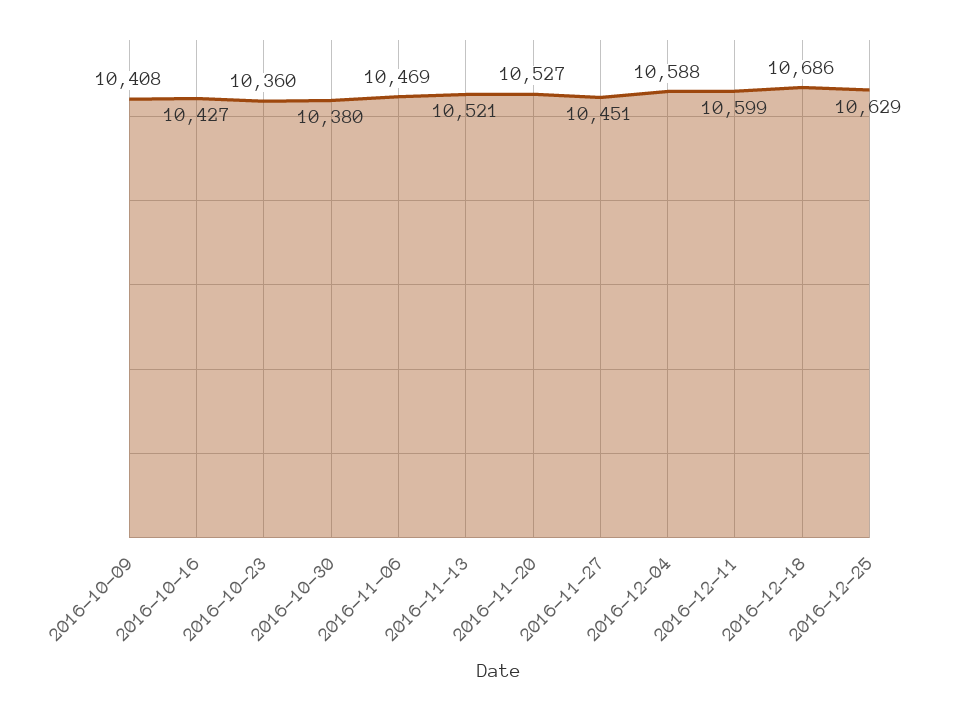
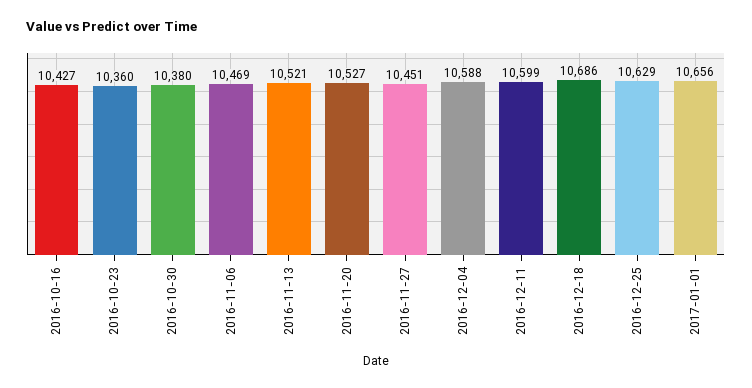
2016-10-09: 10408 -> none
2017-01-01: none -> 10656

